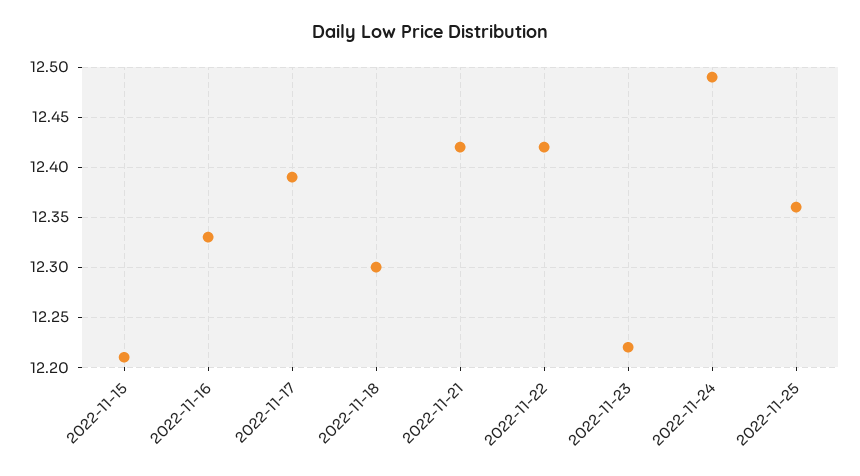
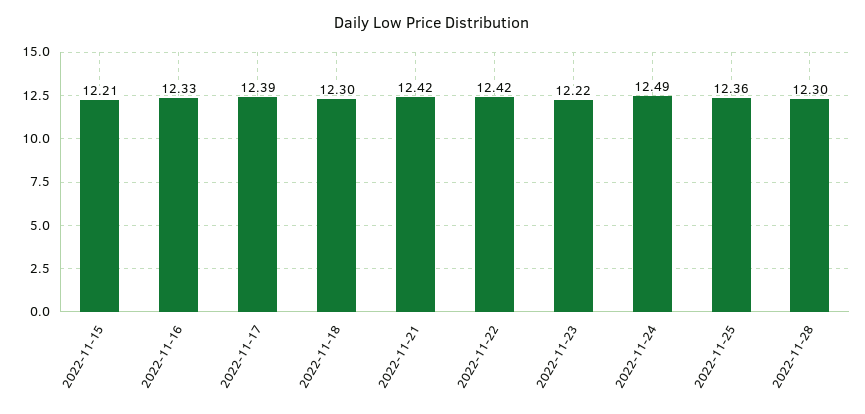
2022-11-28: none -> 12.3

